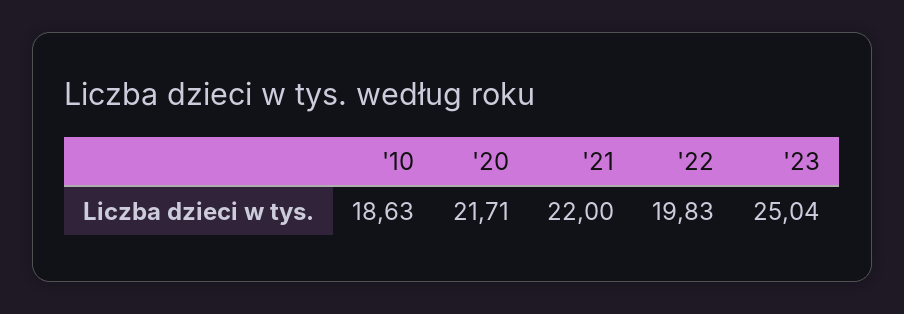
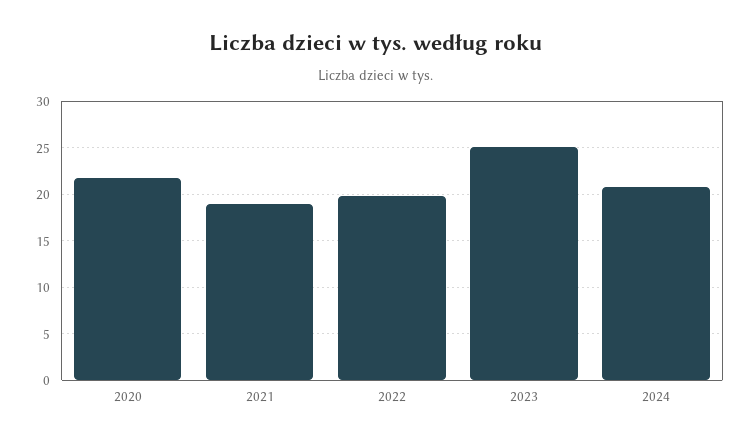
'10: 18.63 -> none
'21: 22 -> 19
2024: none -> 21

